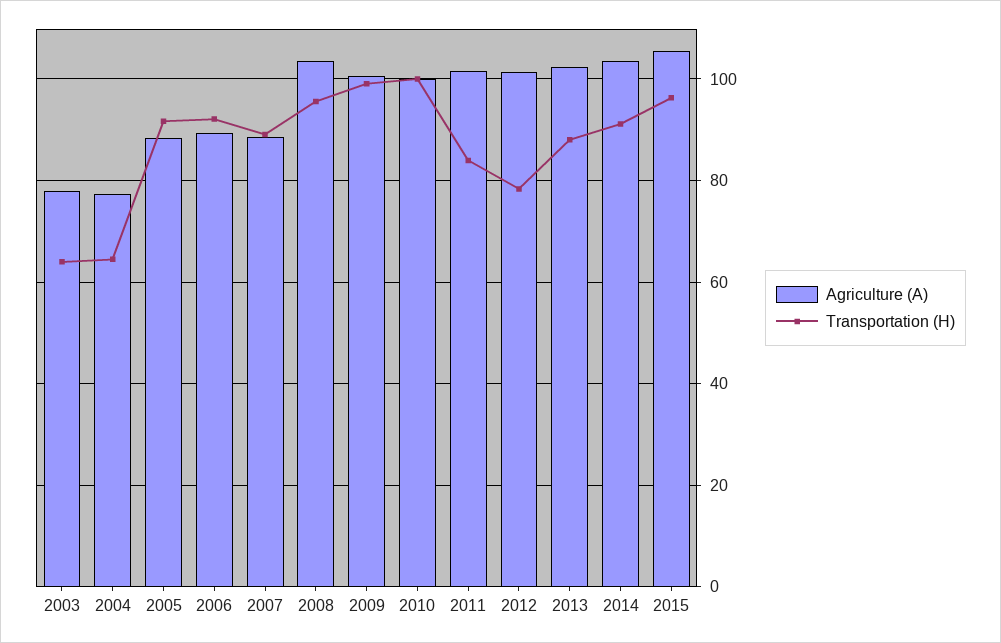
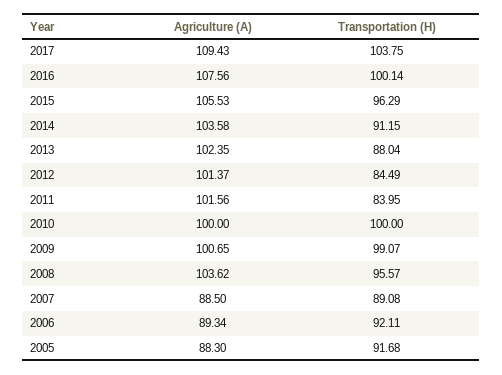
Agriculture (A), 2003: 78 -> none
Transportation (H), 2003: 64 -> none
Agriculture (A), 2004: 78 -> none
Transportation (H), 2004: 64 -> none
Transportation (H), 2012: 78 -> 84.49
Agriculture (A), 2017: none -> 109.43
Transportation (H), 2017: none -> 103.75
Agriculture (A), 2016: none -> 107.56
Transportation (H), 2016: none -> 100.14

